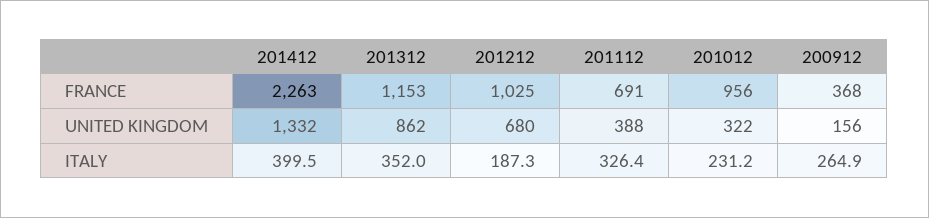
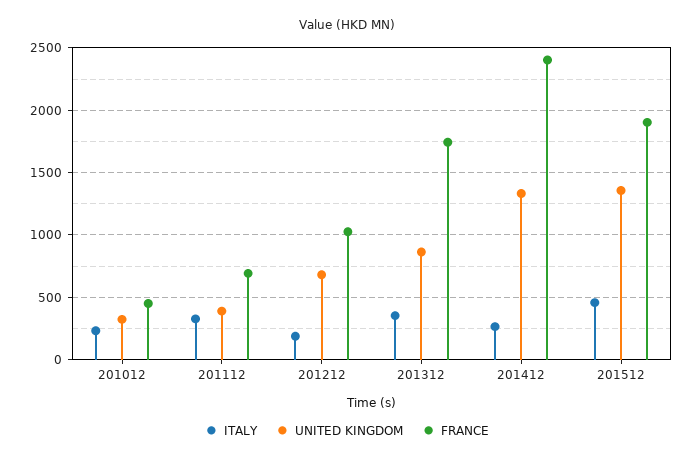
FRANCE, 201412: 2263 -> 2400
FRANCE, 201312: 1153 -> 1750
FRANCE, 201012: 956 -> 450
FRANCE, 200912: 368 -> none
UNITED KINGDOM, 200912: 156 -> none
ITALY, 201412: 399.5 -> 250
ITALY, 200912: 264.9 -> none
ITALY, 201512: none -> 450
UNITED KINGDOM, 201512: none -> 1350
FRANCE, 201512: none -> 1900

